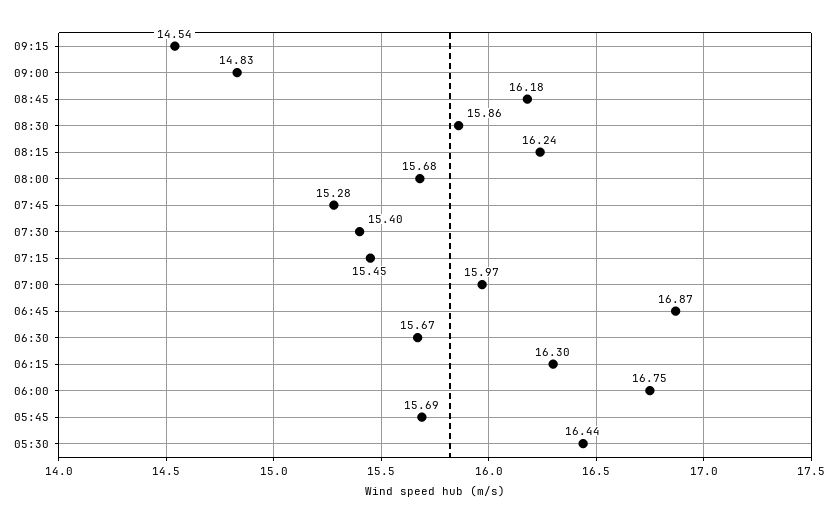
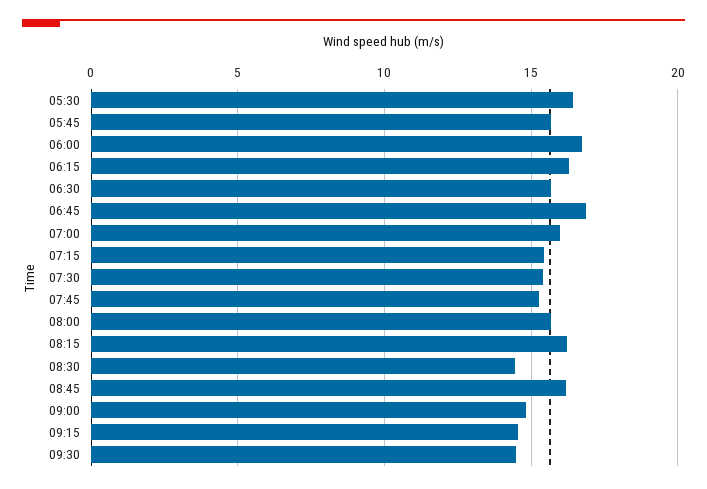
08:30: 15.86 -> 14.5
09:30: none -> 14.5

